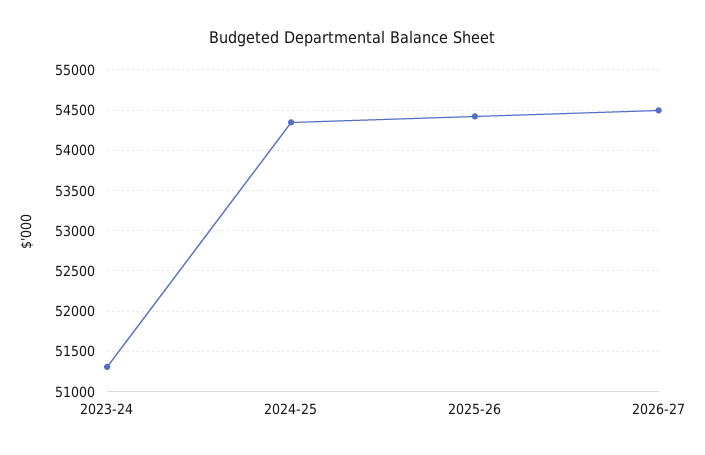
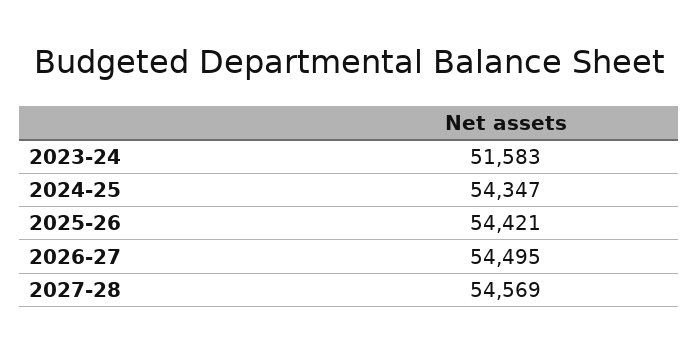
2023-24: 51300 -> 51583
2027-28: none -> 54569

